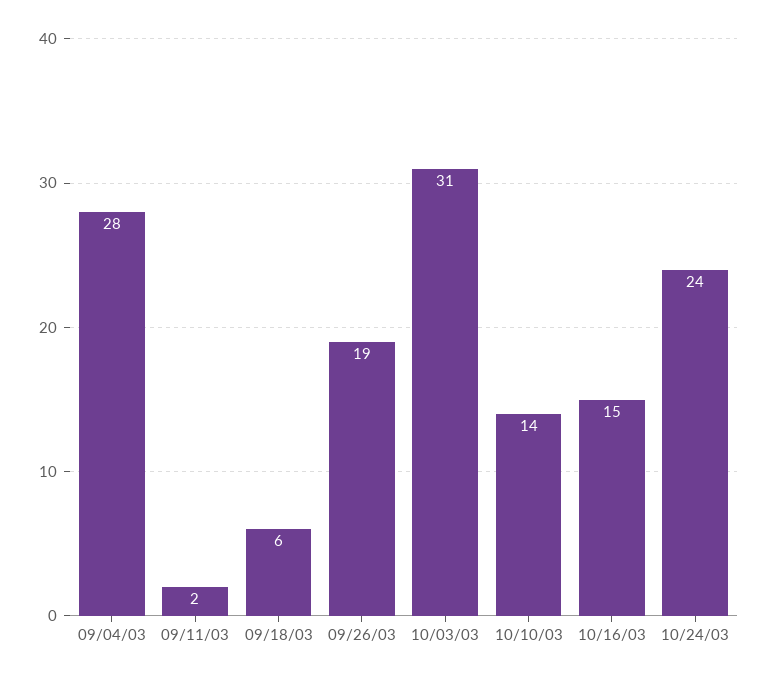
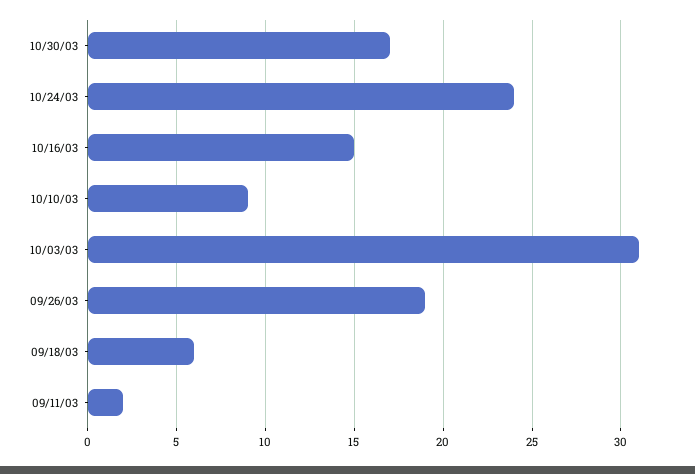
09/04/03: 28 -> none
10/10/03: 14 -> 9
10/30/03: none -> 17

